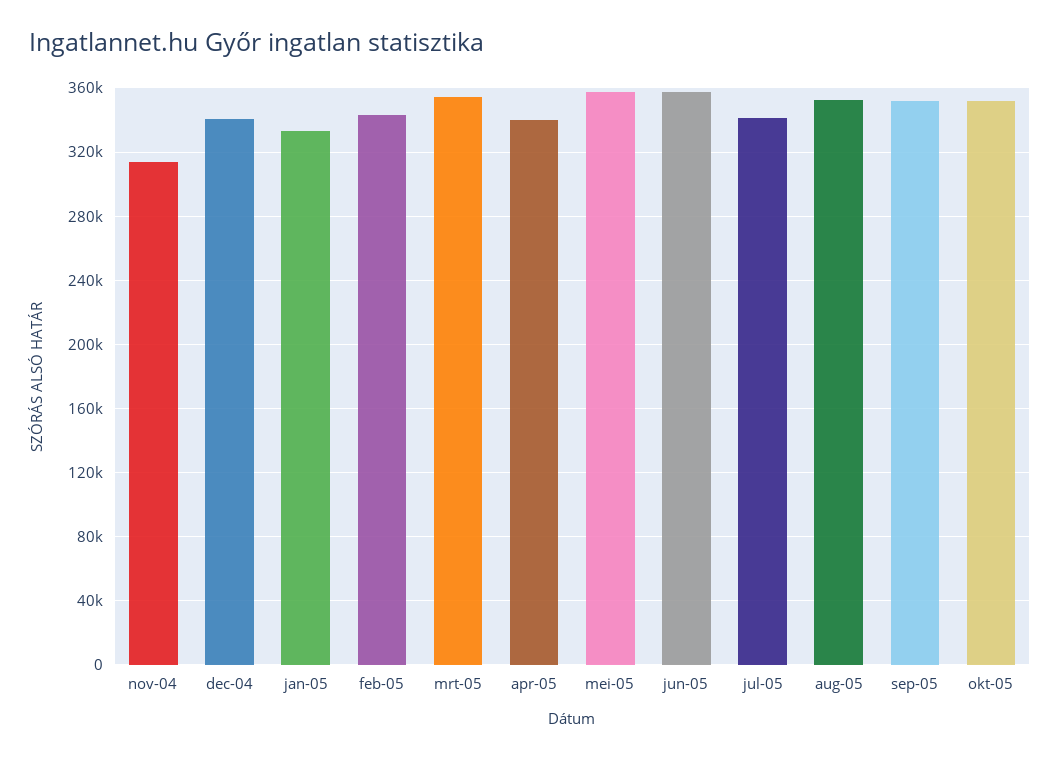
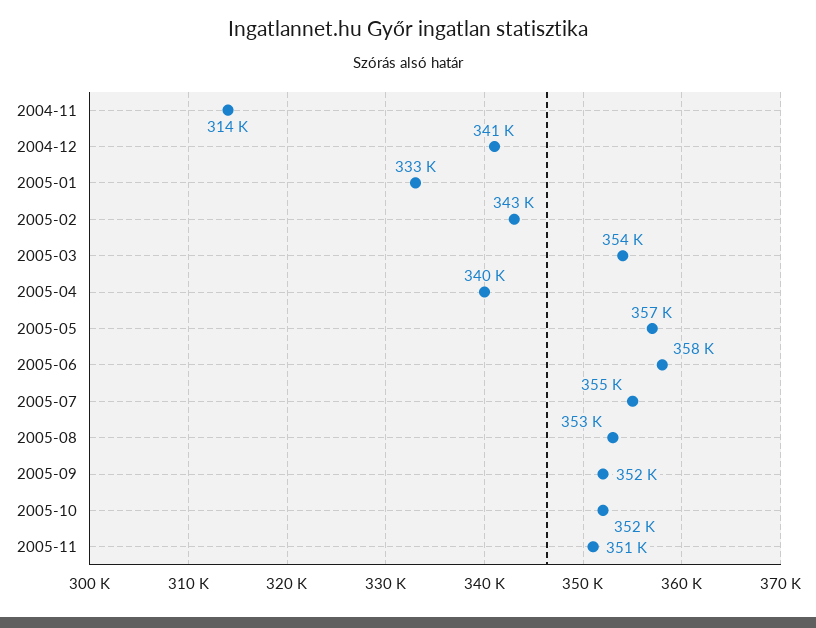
jul-05: 340000 -> 355000
2005-11: none -> 351000

